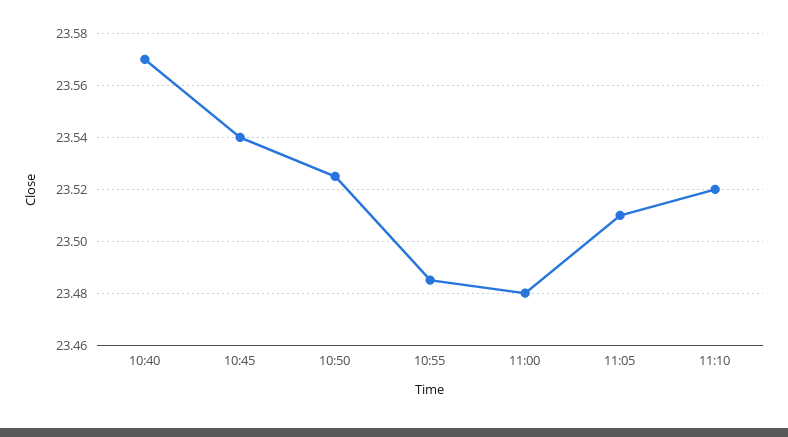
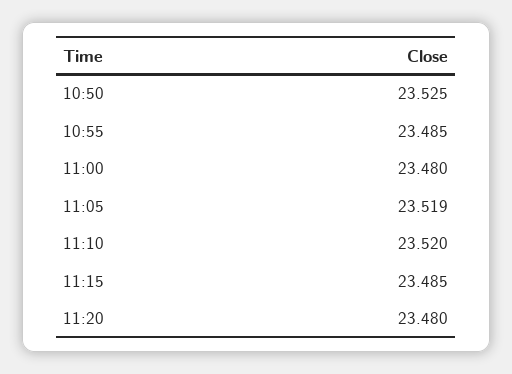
10:40: 23.57 -> none
10:45: 23.54 -> none
11:05: 23.51 -> 23.519
11:15: none -> 23.485
11:20: none -> 23.48

